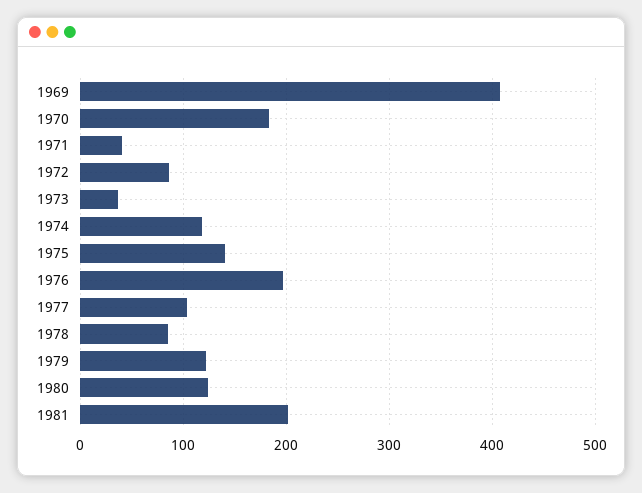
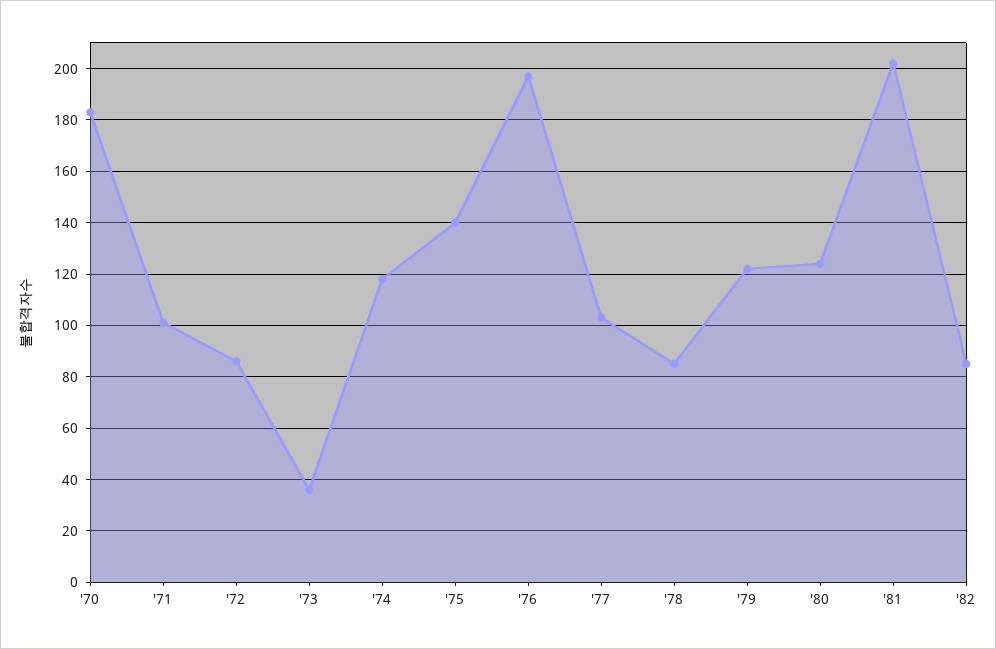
1969: 410 -> none
1971: 40 -> 100
'82: none -> 85

